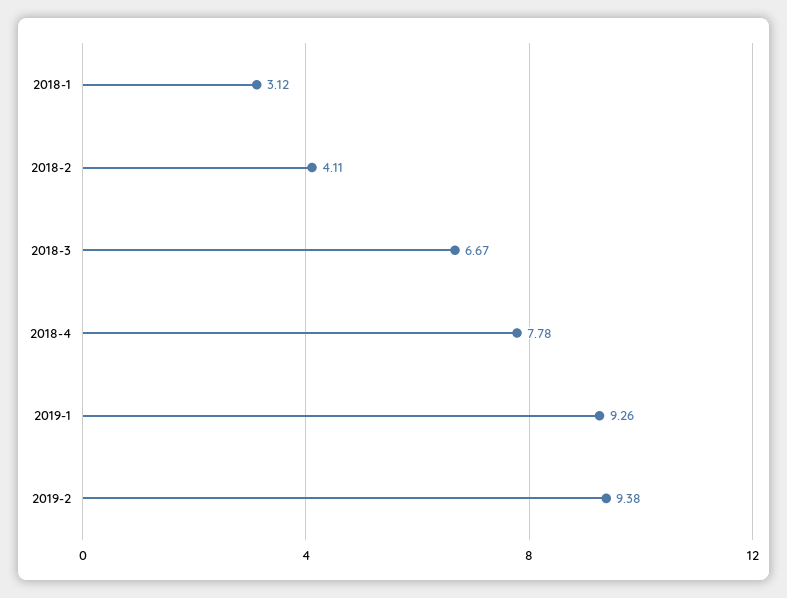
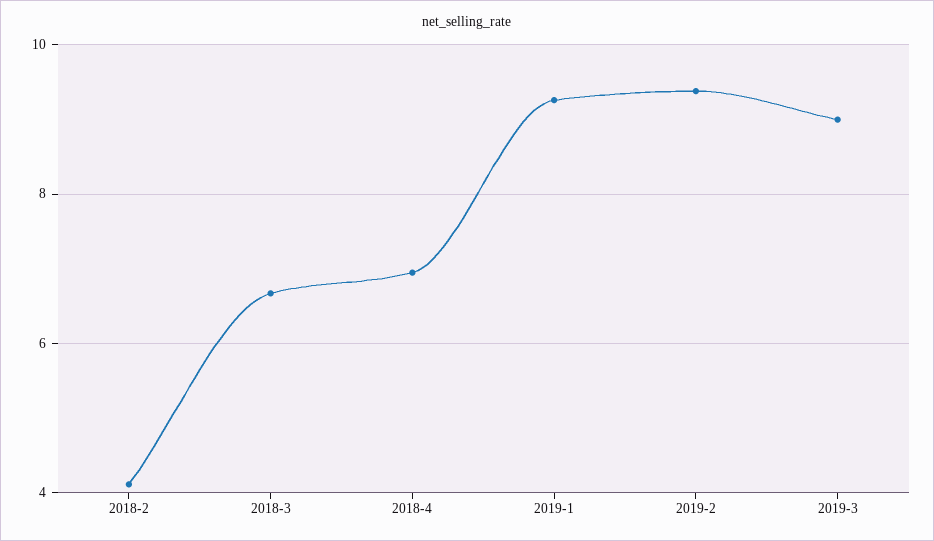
2018-1: 3.12 -> none
2018-4: 7.78 -> 7
2019-3: none -> 9

